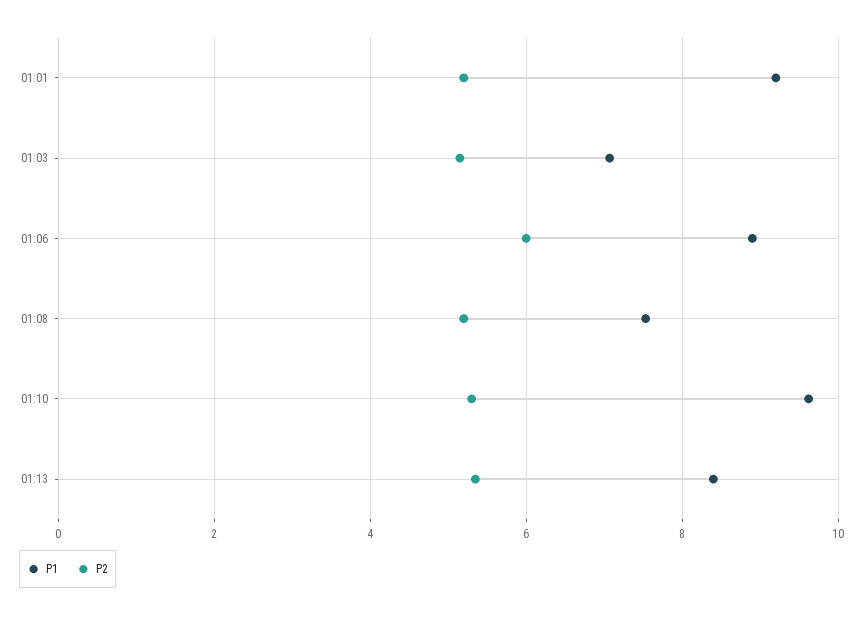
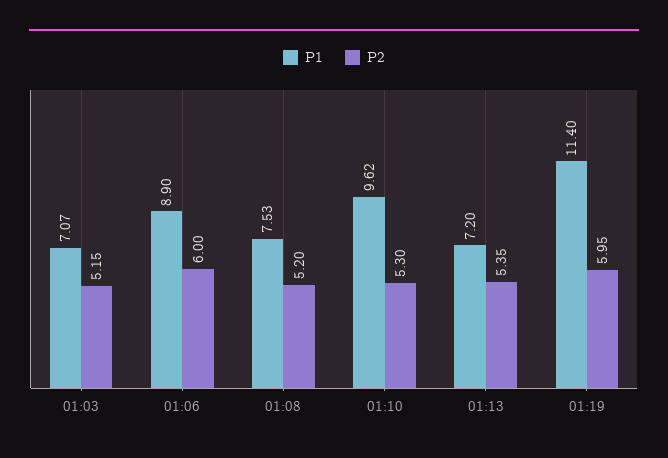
P1, 01:01: 9.2 -> none
P2, 01:01: 5.2 -> none
P1, 01:13: 8.4 -> 7.2
P1, 01:19: none -> 11.4
P2, 01:19: none -> 5.95

